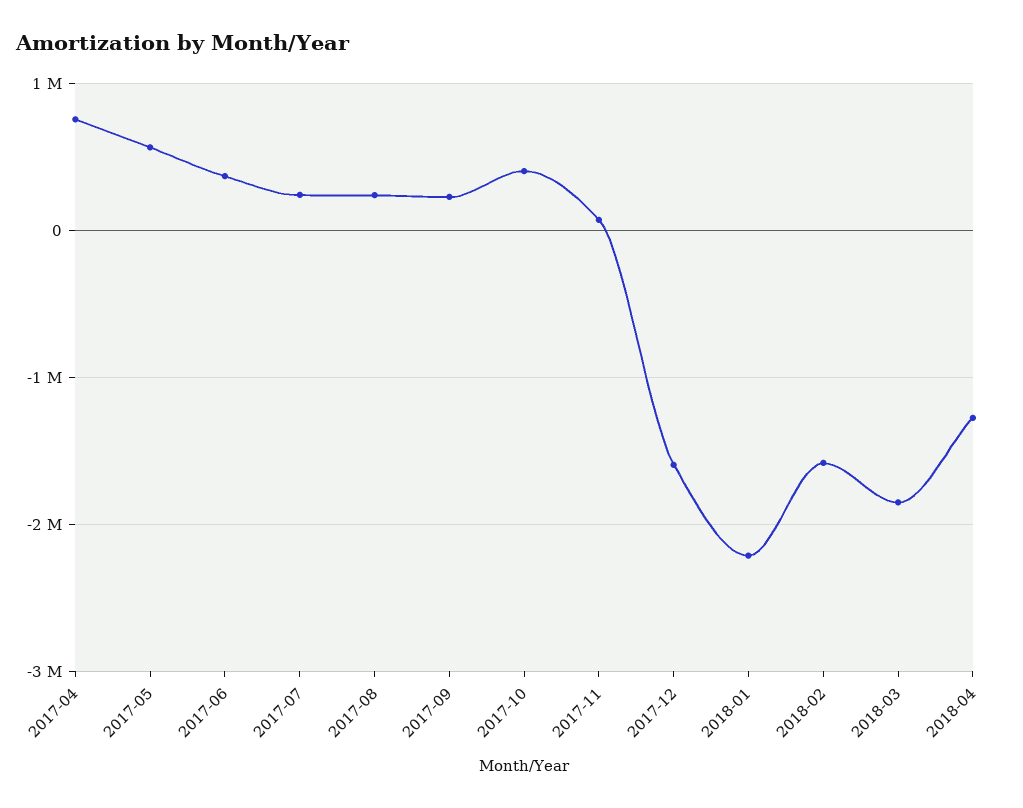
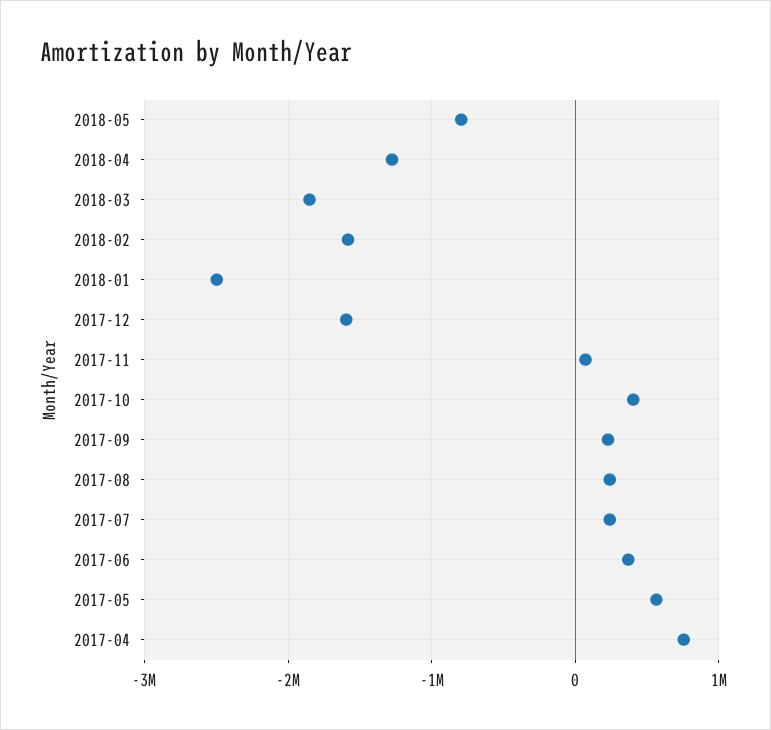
2018-01: -2200000 -> -2500000
2018-05: none -> -800000

